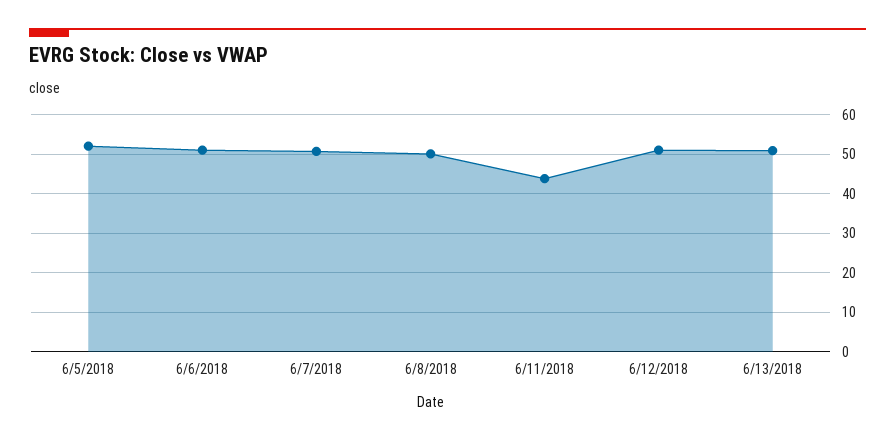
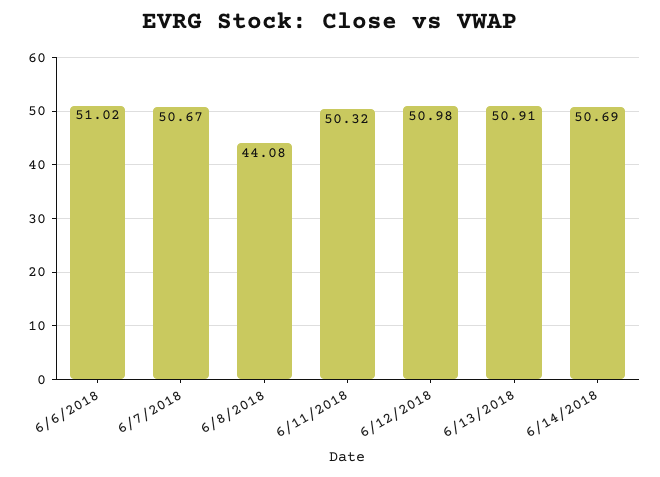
6/5/2018: 52 -> none
6/8/2018: 50 -> 44.08
6/11/2018: 44 -> 50.32
6/14/2018: none -> 50.69

